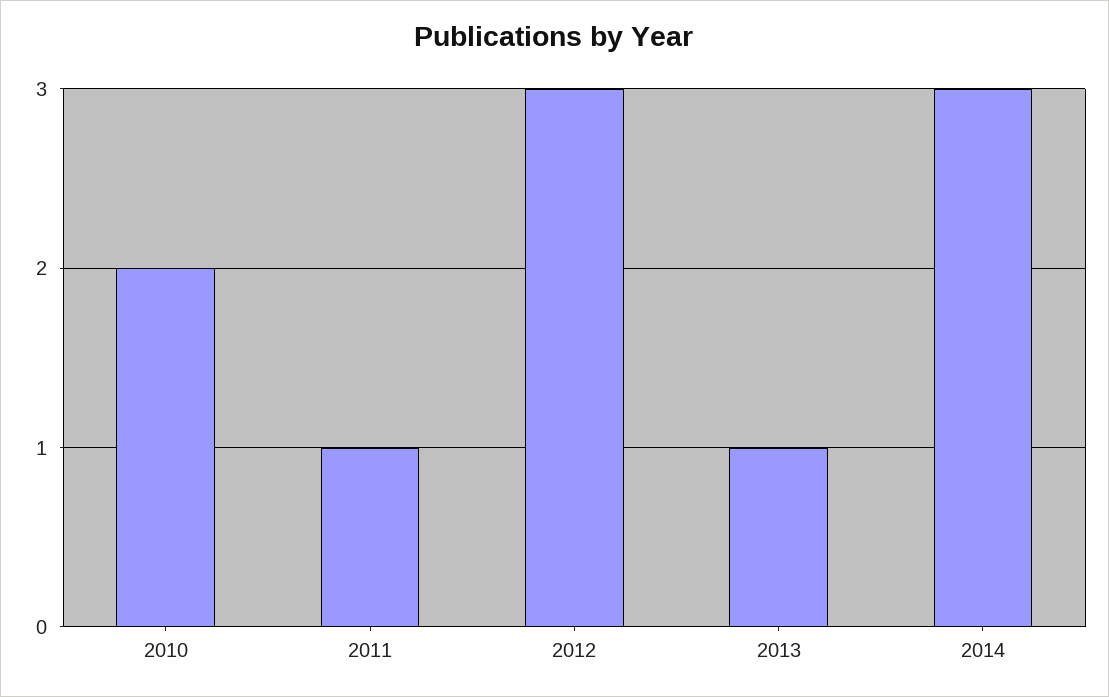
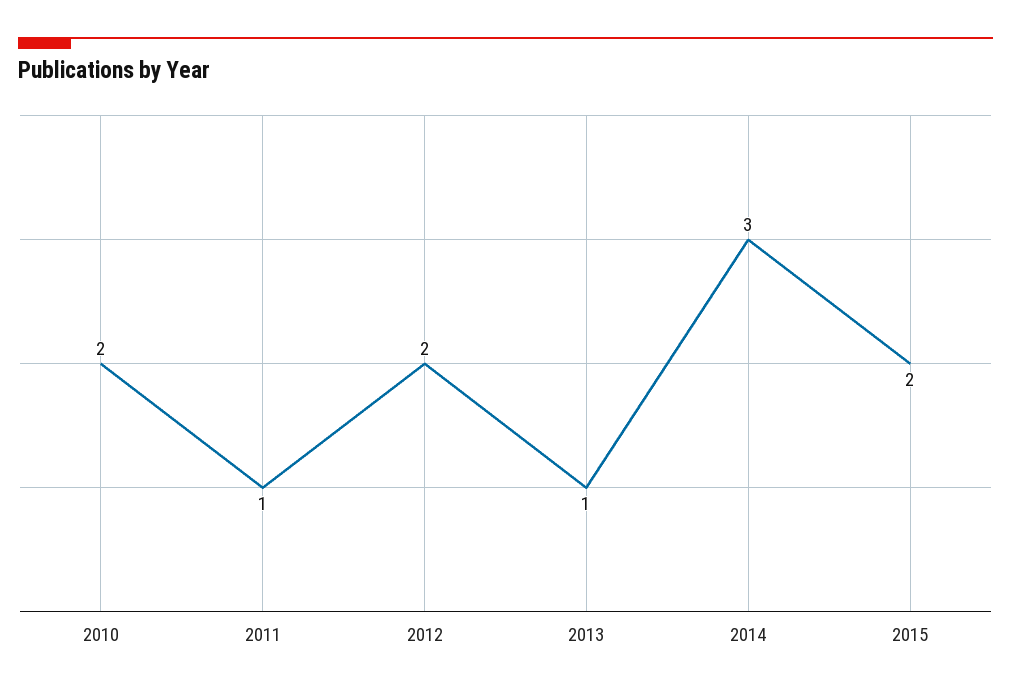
2012: 3 -> 2
2015: none -> 2

